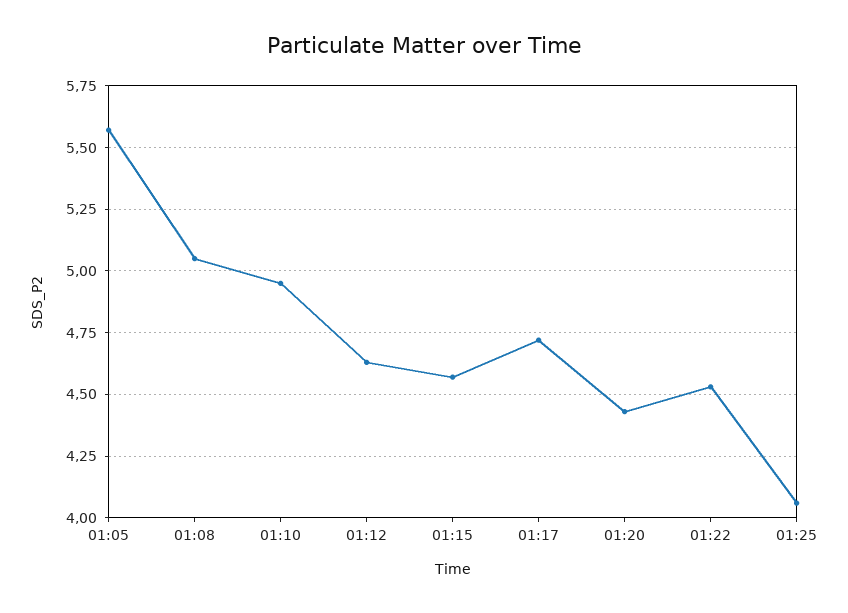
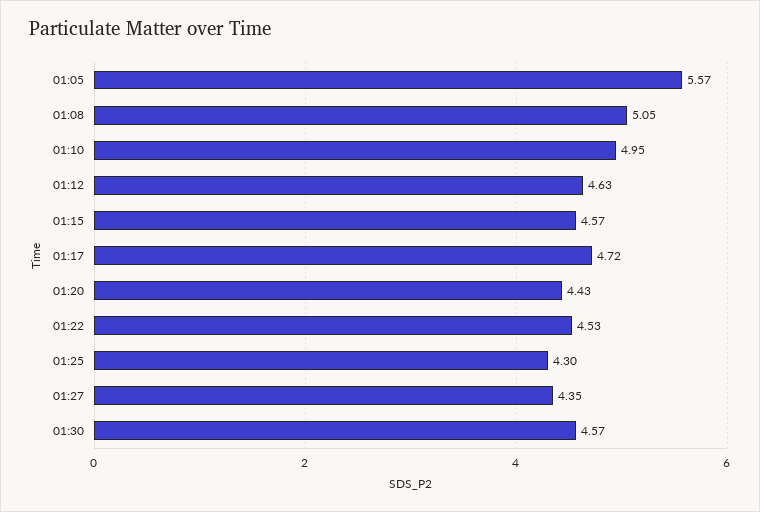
01:25: 4.05 -> 4.3
01:27: none -> 4.35
01:30: none -> 4.57

